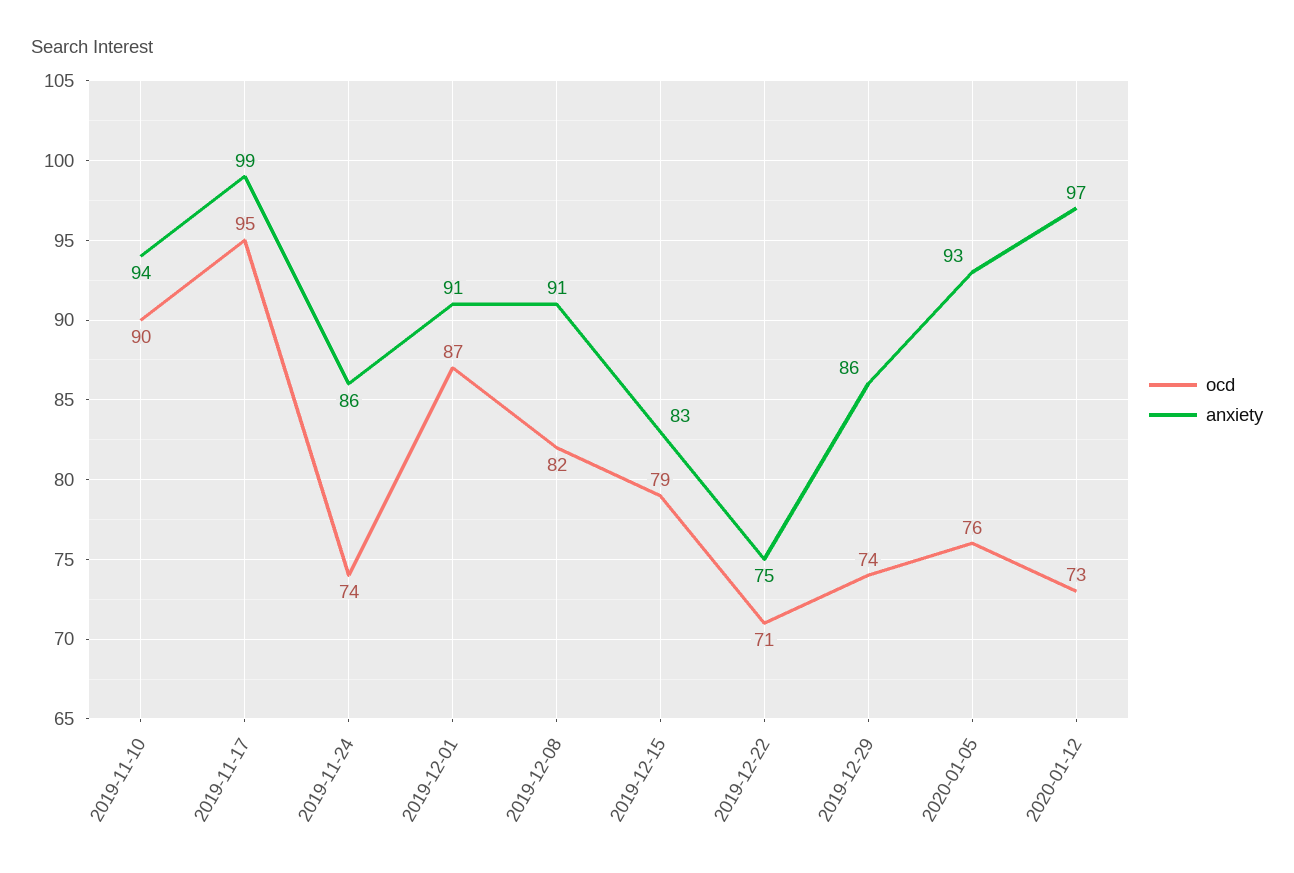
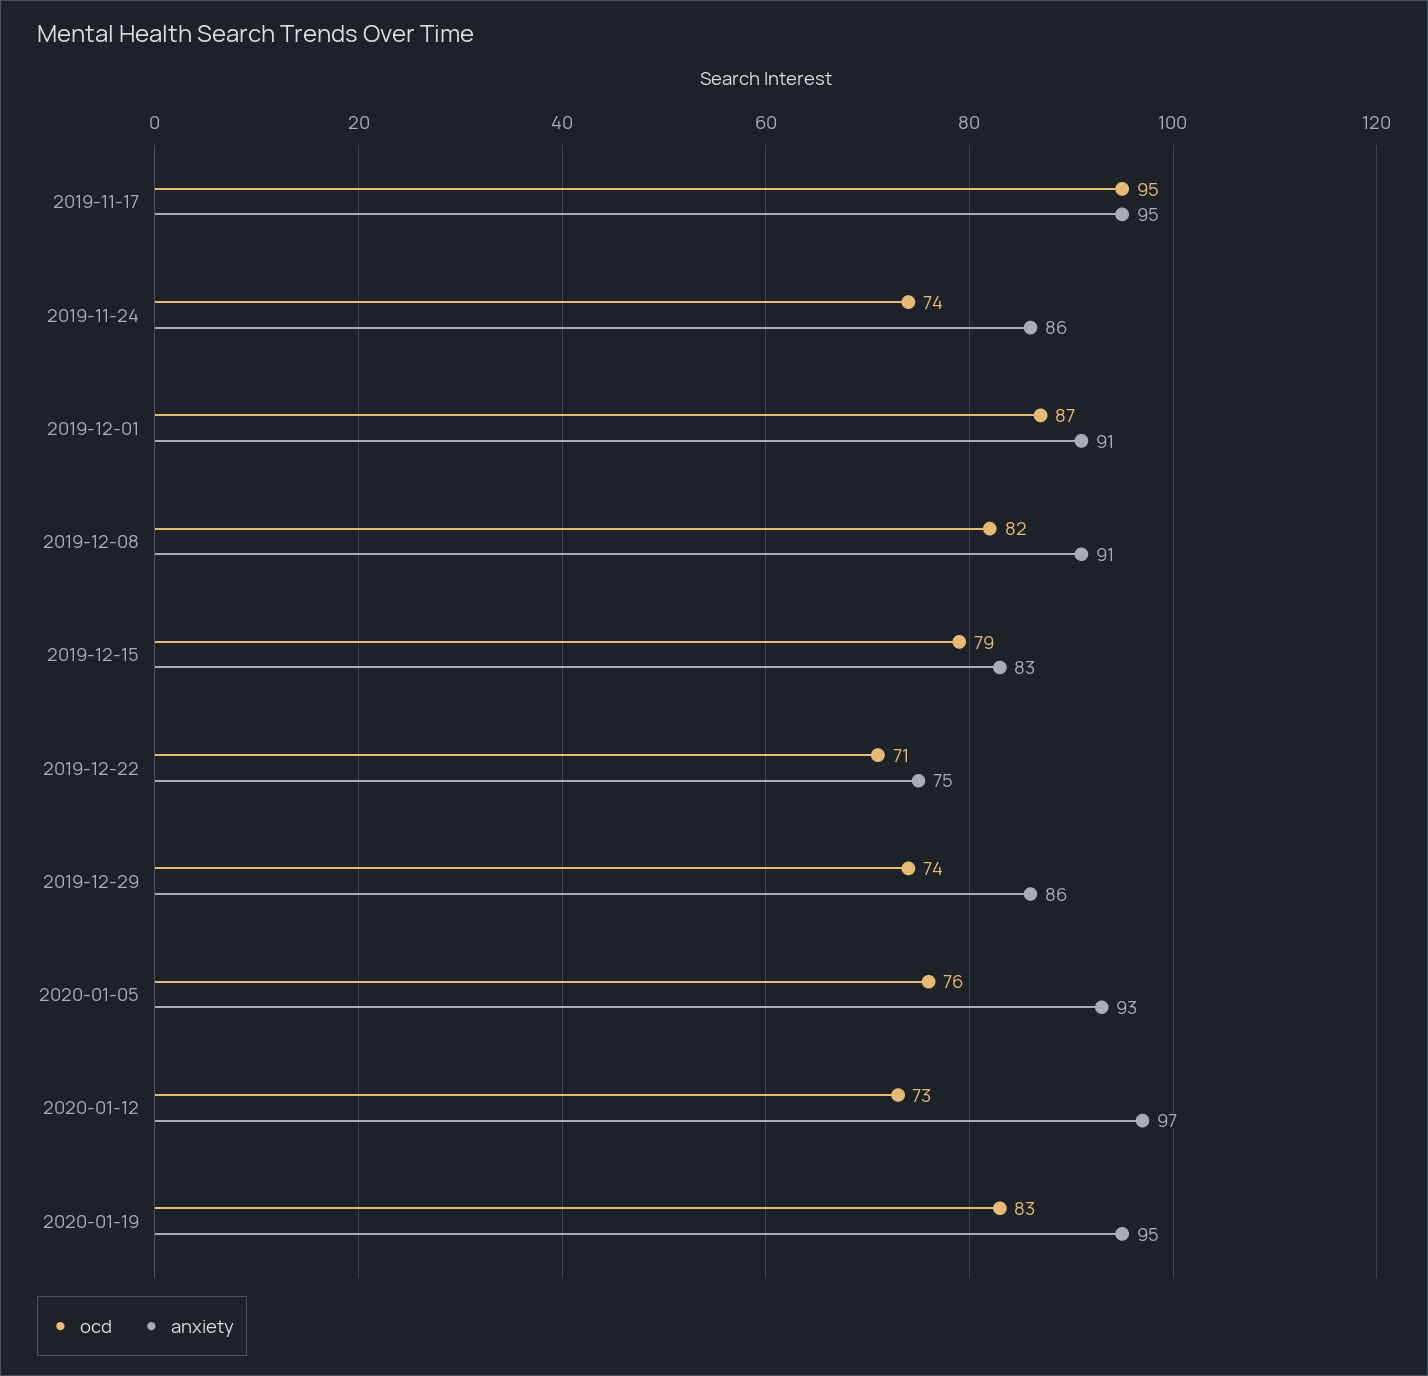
ocd, 2019-11-10: 90 -> none
anxiety, 2019-11-10: 94 -> none
anxiety, 2019-11-17: 99 -> 95
ocd, 2020-01-19: none -> 83
anxiety, 2020-01-19: none -> 95

